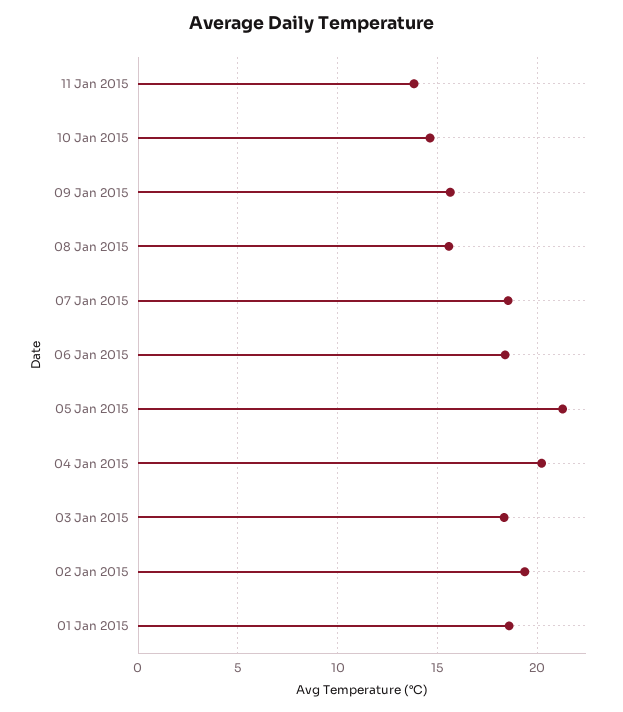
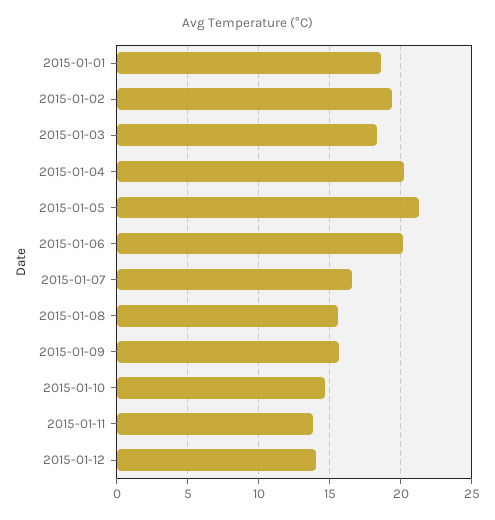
07 Jan 2015: 18.5 -> 16.5
06 Jan 2015: 18.5 -> 20
2015-01-12: none -> 14

